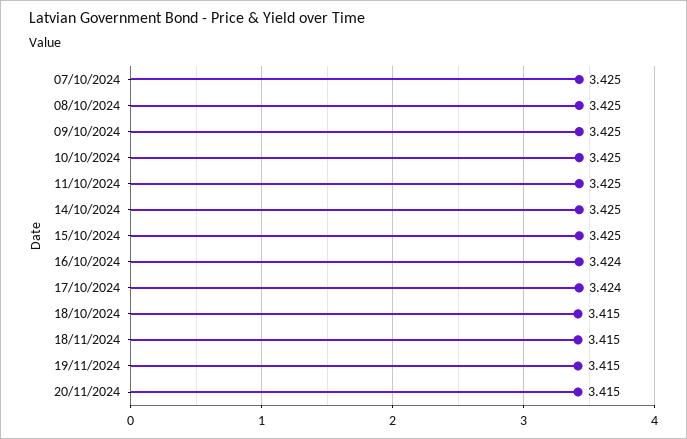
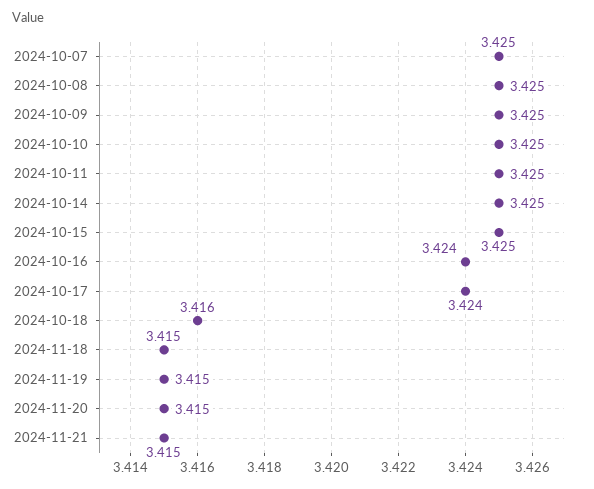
18/10/2024: 3.415 -> 3.416
2024-11-21: none -> 3.415

